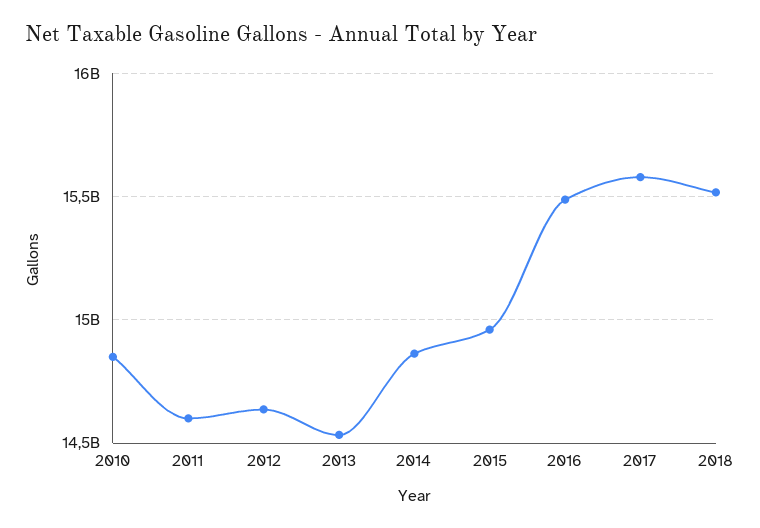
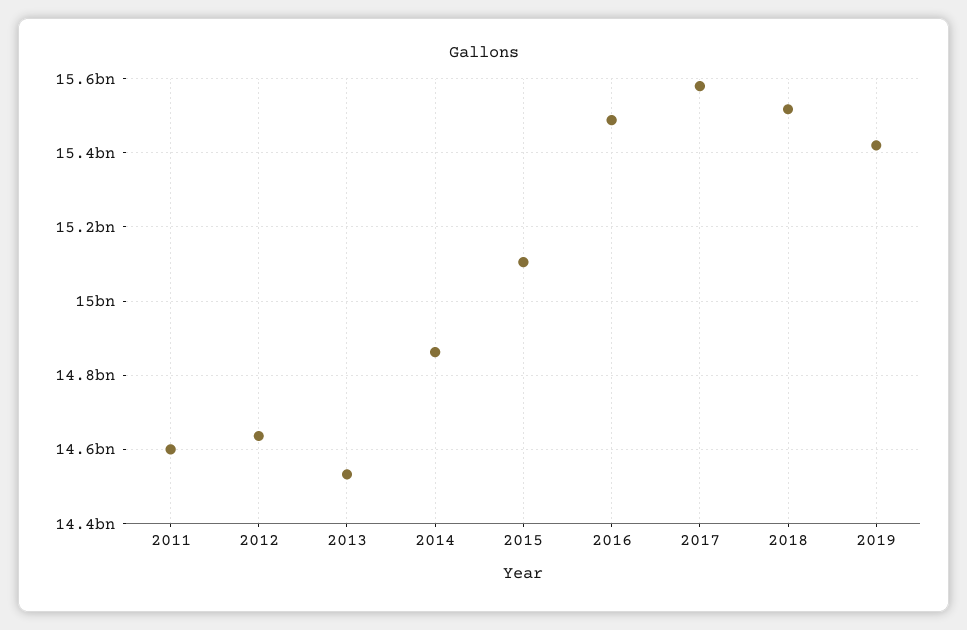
2010: 14850000000 -> none
2015: 14950000000 -> 15100000000
2019: none -> 15420000000

